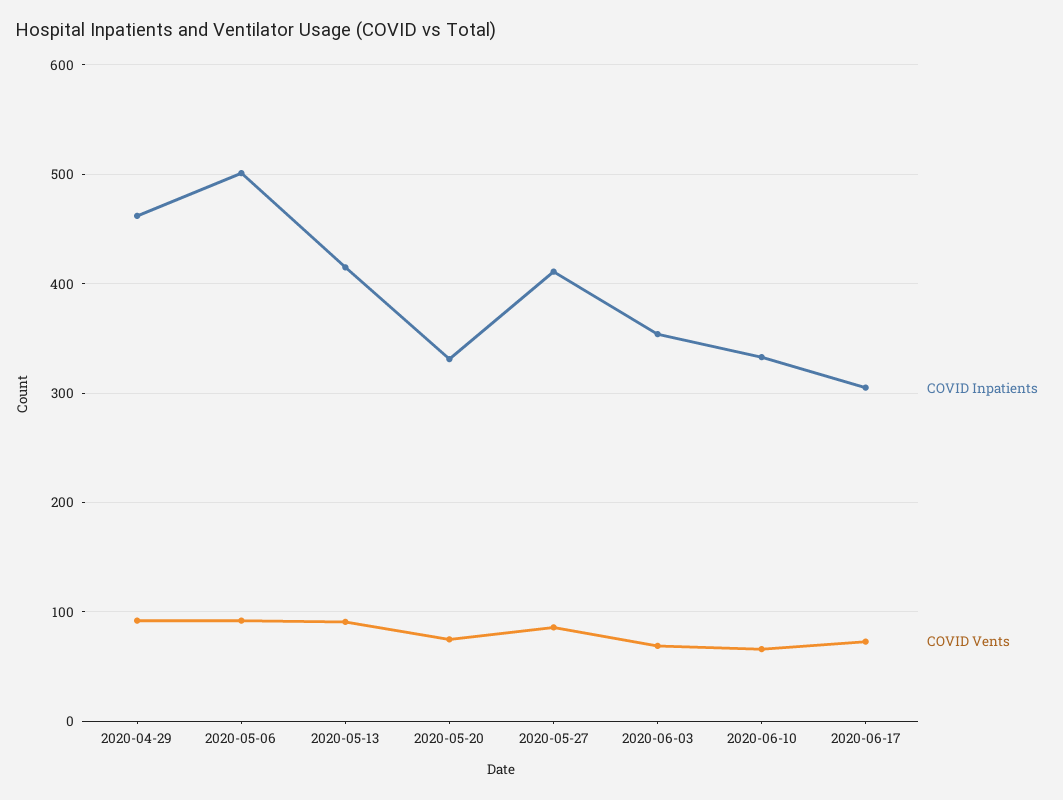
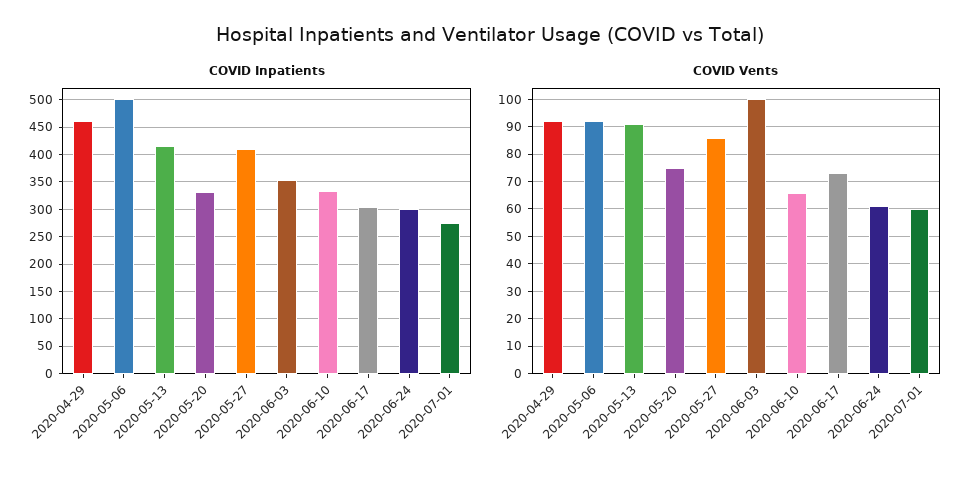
COVID Vents, 2020-06-03: 70 -> 100
COVID Inpatients, 2020-06-24: none -> 300
COVID Inpatients, 2020-07-01: none -> 275
COVID Vents, 2020-06-24: none -> 60
COVID Vents, 2020-07-01: none -> 60

